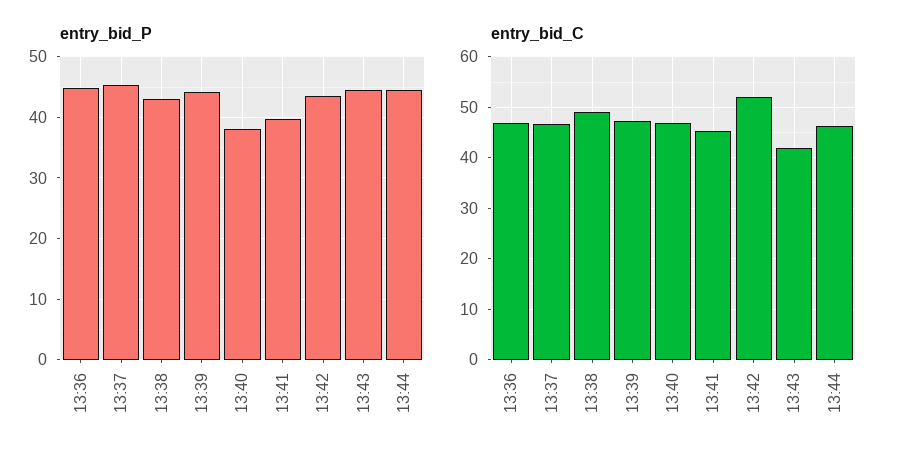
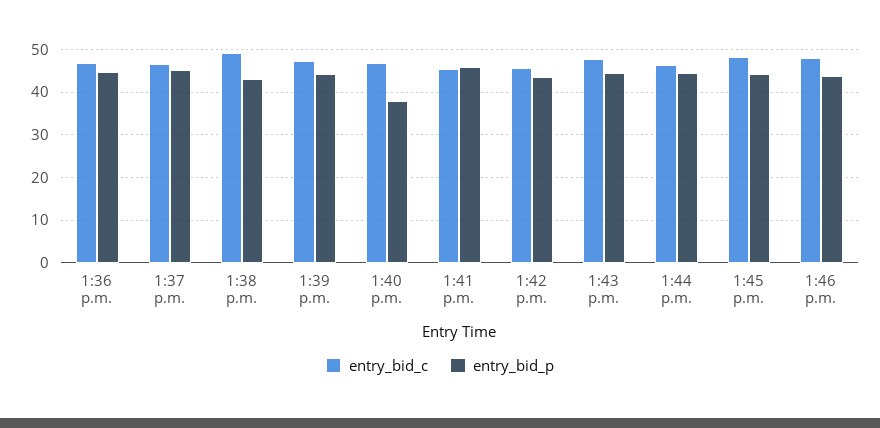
entry_bid_P, 13:41: 40 -> 46
entry_bid_C, 13:42: 52 -> 46
entry_bid_C, 13:43: 42 -> 48
entry_bid_C, 1:45 p.m.: none -> 48
entry_bid_P, 1:45 p.m.: none -> 44
entry_bid_C, 1:46 p.m.: none -> 48
entry_bid_P, 1:46 p.m.: none -> 44

